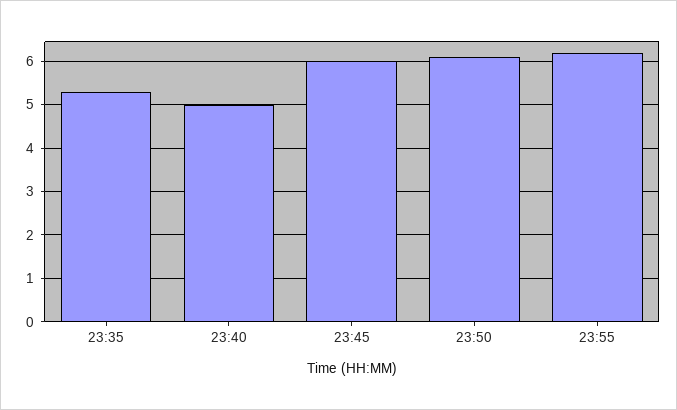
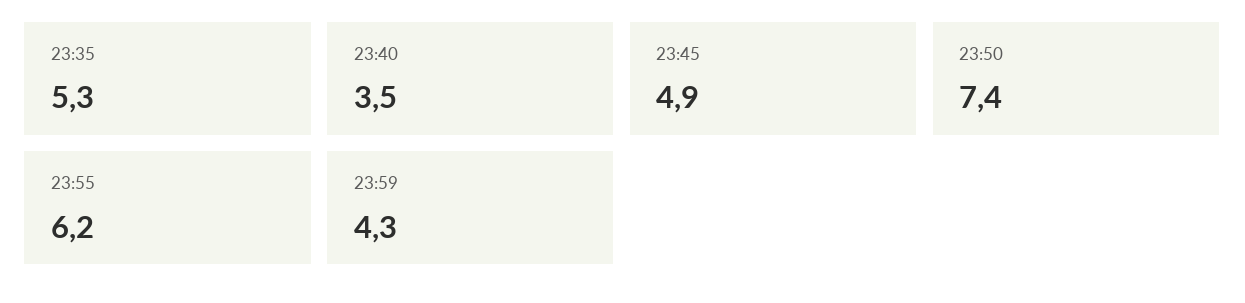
23:40: 5 -> 3.5
23:45: 6 -> 4.9
23:50: 6 -> 7.4
23:59: none -> 4.3

